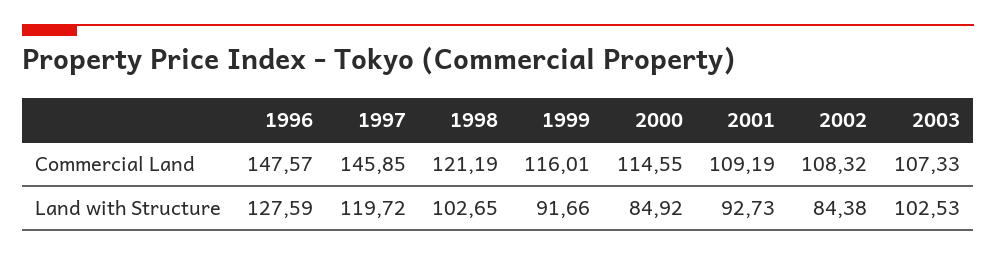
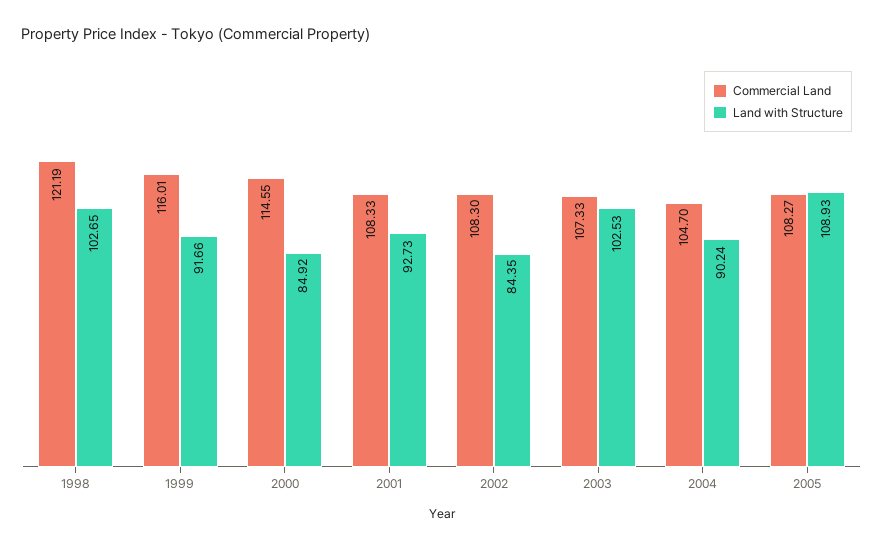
Commercial Land, 1996: 147.57 -> none
Commercial Land, 1997: 145.85 -> none
Commercial Land, 2001: 109.19 -> 108.33
Commercial Land, 2002: 108.32 -> 108.3
Land with Structure, 1996: 127.59 -> none
Land with Structure, 1997: 119.72 -> none
Land with Structure, 2002: 84.38 -> 84.35
Commercial Land, 2004: none -> 104.7
Land with Structure, 2004: none -> 90.24
Commercial Land, 2005: none -> 108.27
Land with Structure, 2005: none -> 108.93

